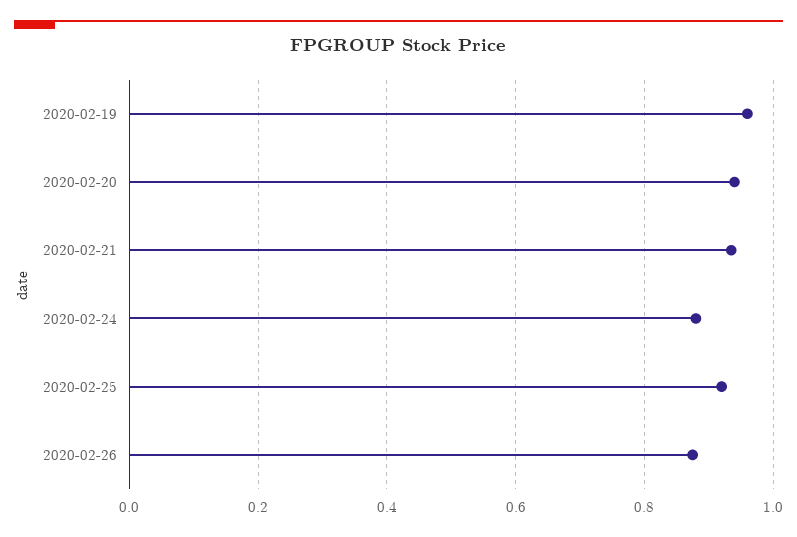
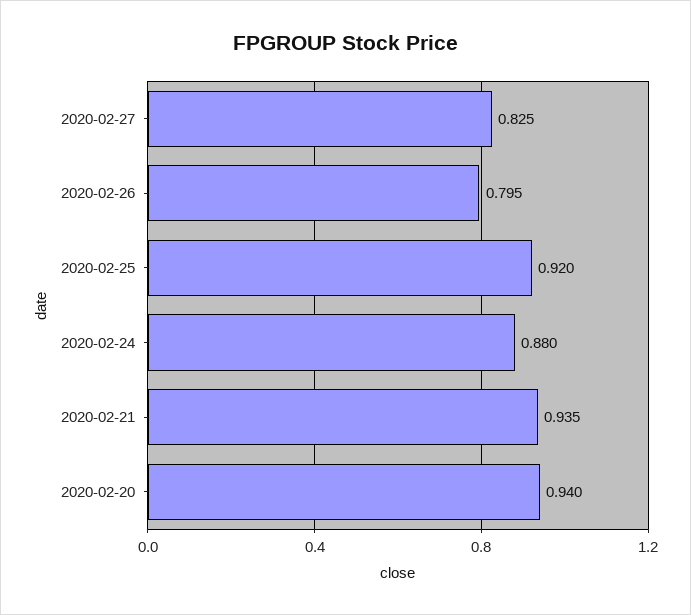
2020-02-19: 0.96 -> none
2020-02-26: 0.88 -> 0.795
2020-02-27: none -> 0.825

